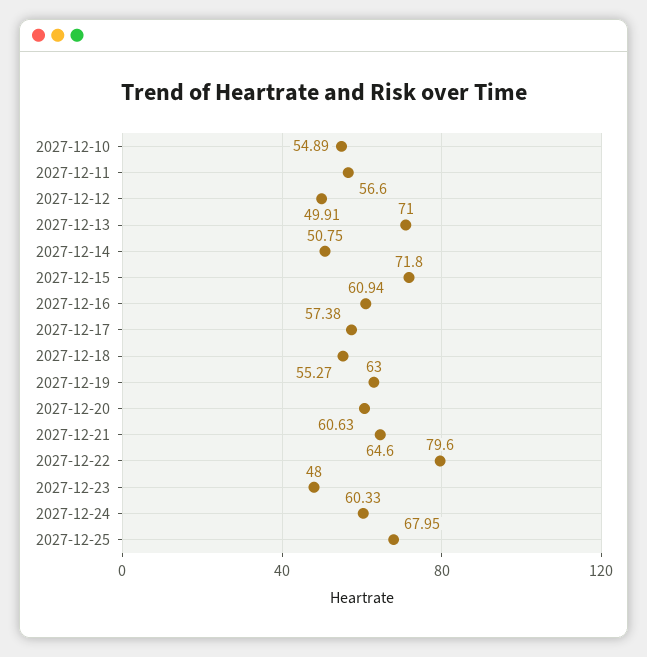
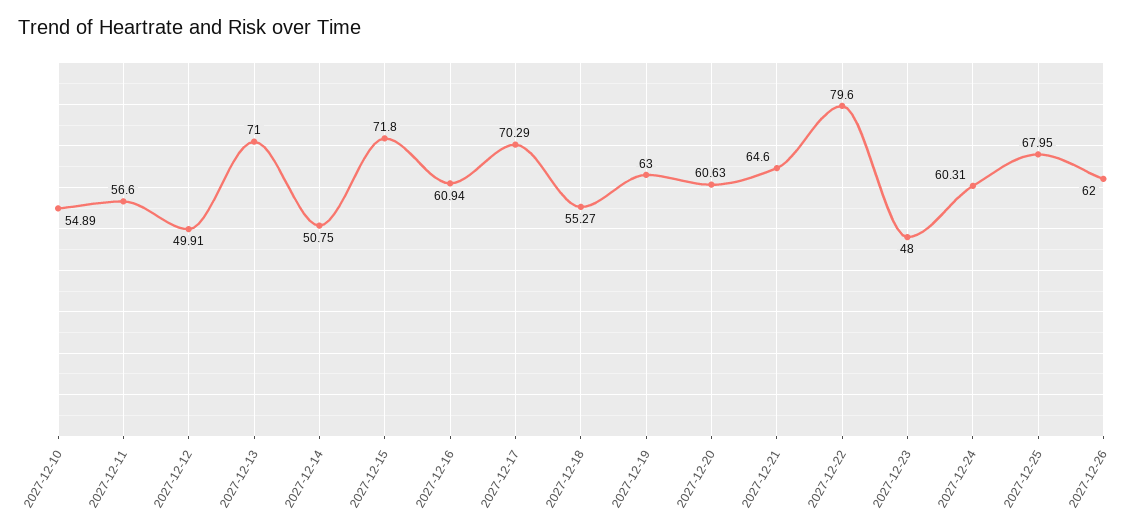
2027-12-17: 57.38 -> 70.29
2027-12-24: 60.33 -> 60.31
2027-12-26: none -> 62

